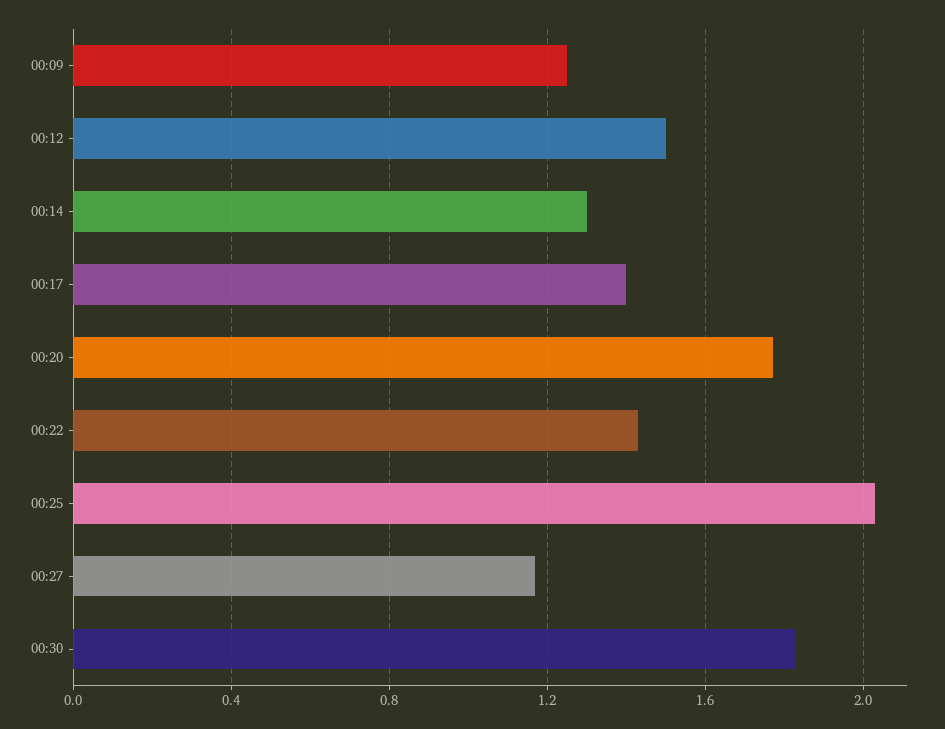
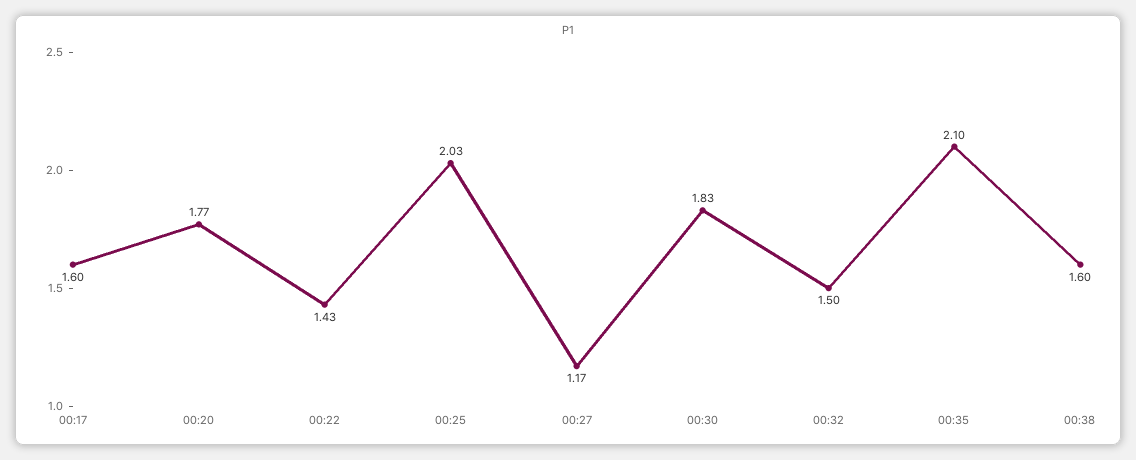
00:09: 1.25 -> none
00:12: 1.5 -> none
00:14: 1.3 -> none
00:17: 1.4 -> 1.6
00:32: none -> 1.5
00:35: none -> 2.1
00:38: none -> 1.6

